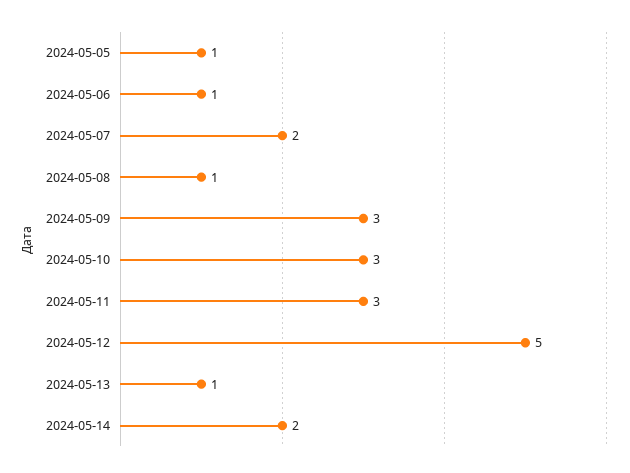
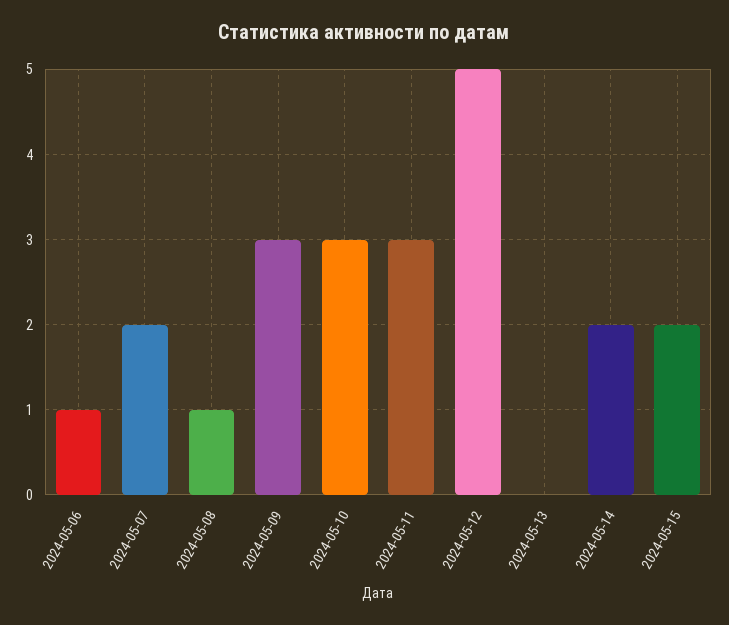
2024-05-05: 1 -> none
2024-05-13: 1 -> 0
2024-05-15: none -> 2

